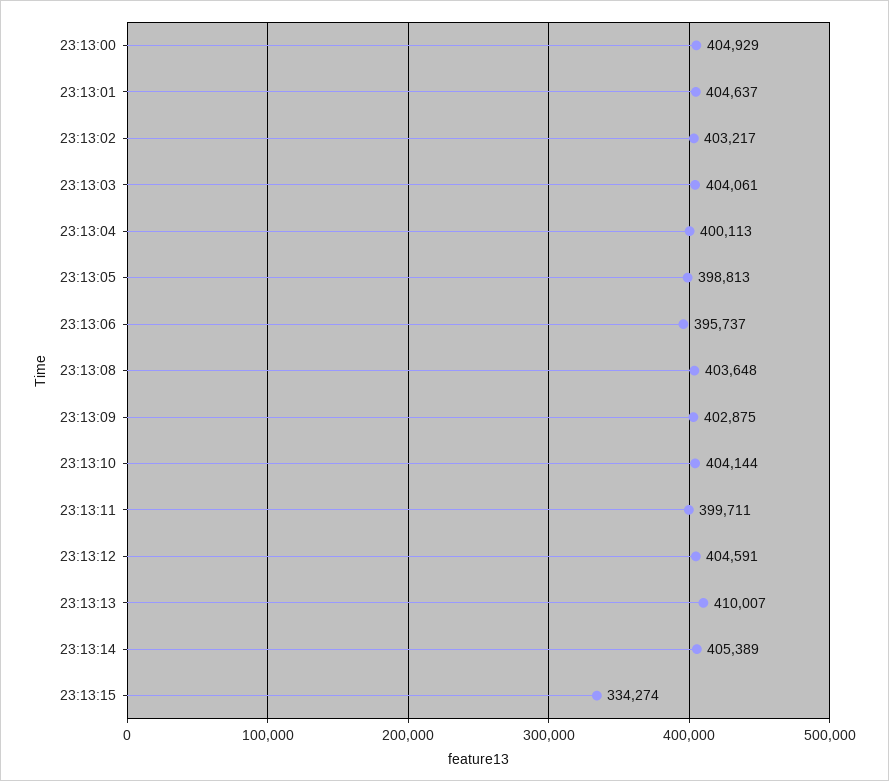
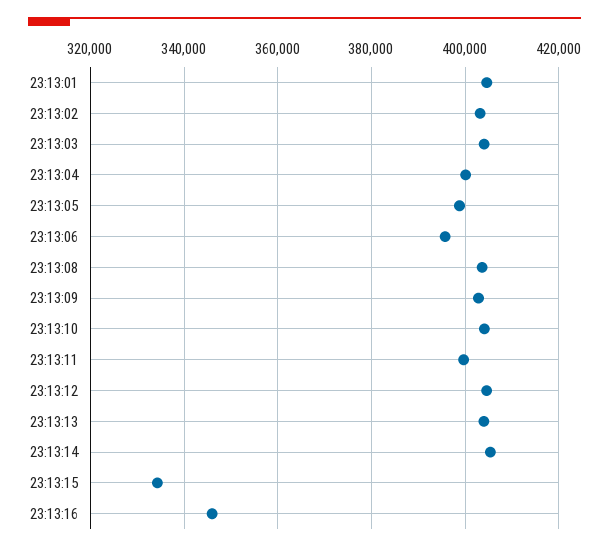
23:13:00: 404929 -> none
23:13:13: 410007 -> 404000
23:13:16: none -> 346000

